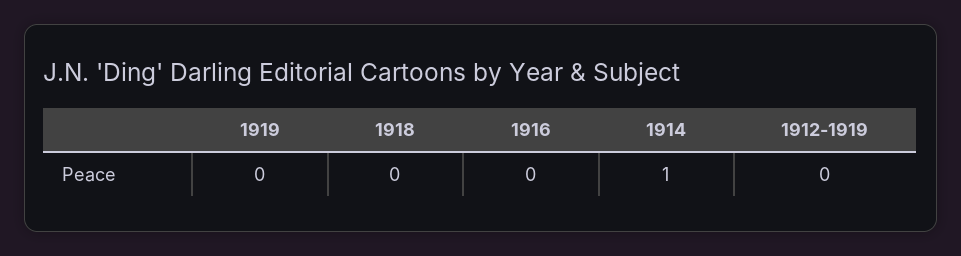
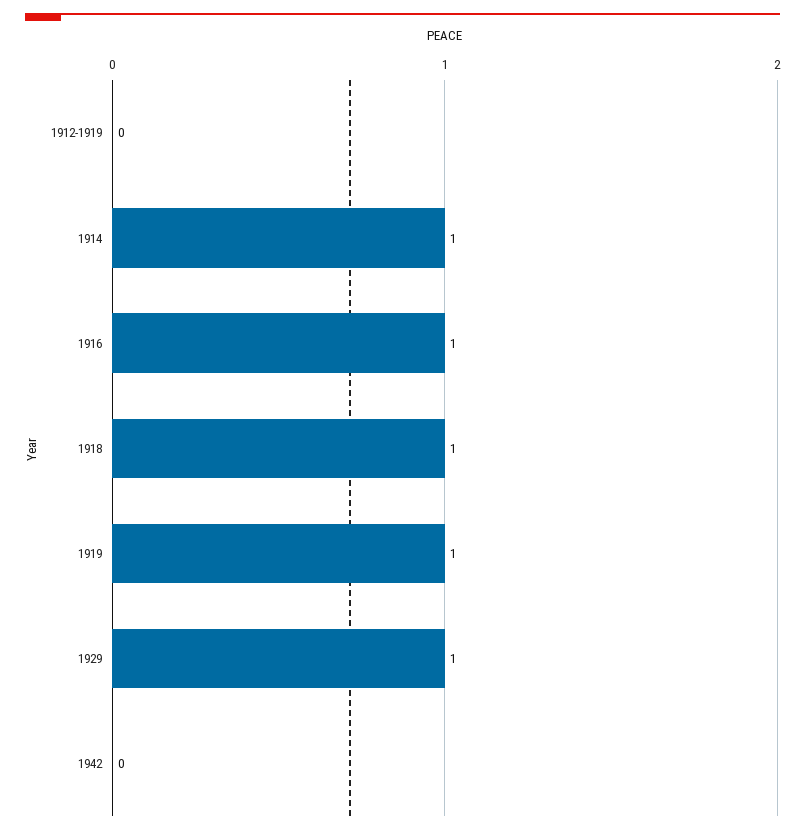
1919: 0 -> 1
1918: 0 -> 1
1916: 0 -> 1
1929: none -> 1
1942: none -> 0

